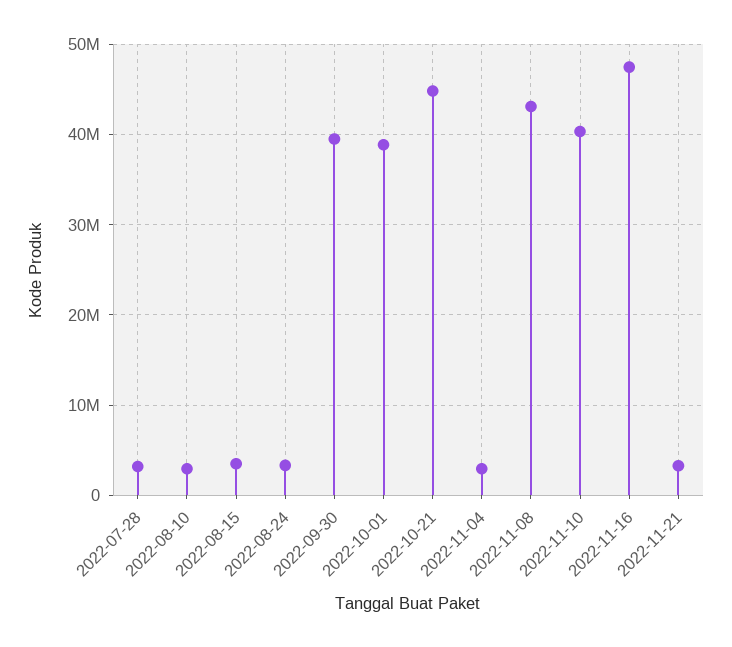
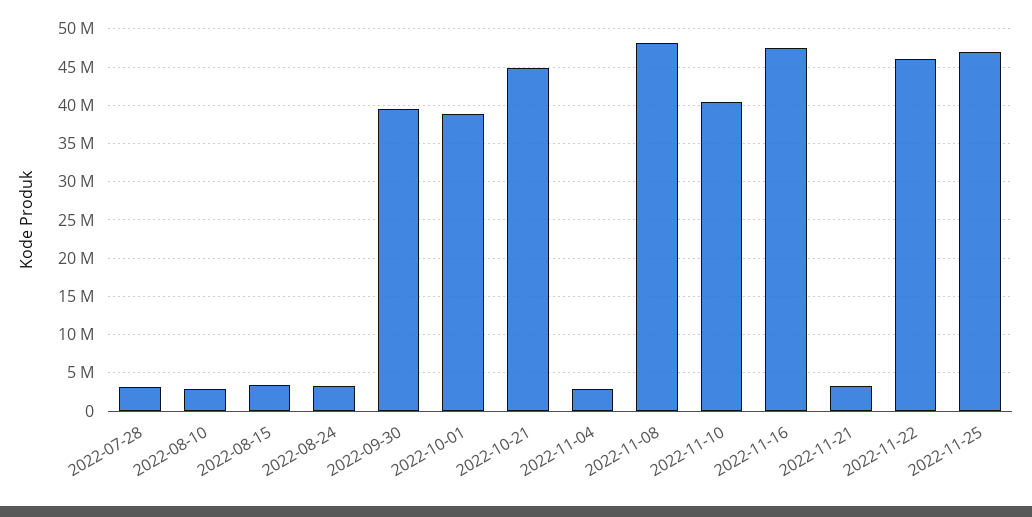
2022-11-08: 43000000 -> 48000000
2022-11-22: none -> 46000000
2022-11-25: none -> 47000000

